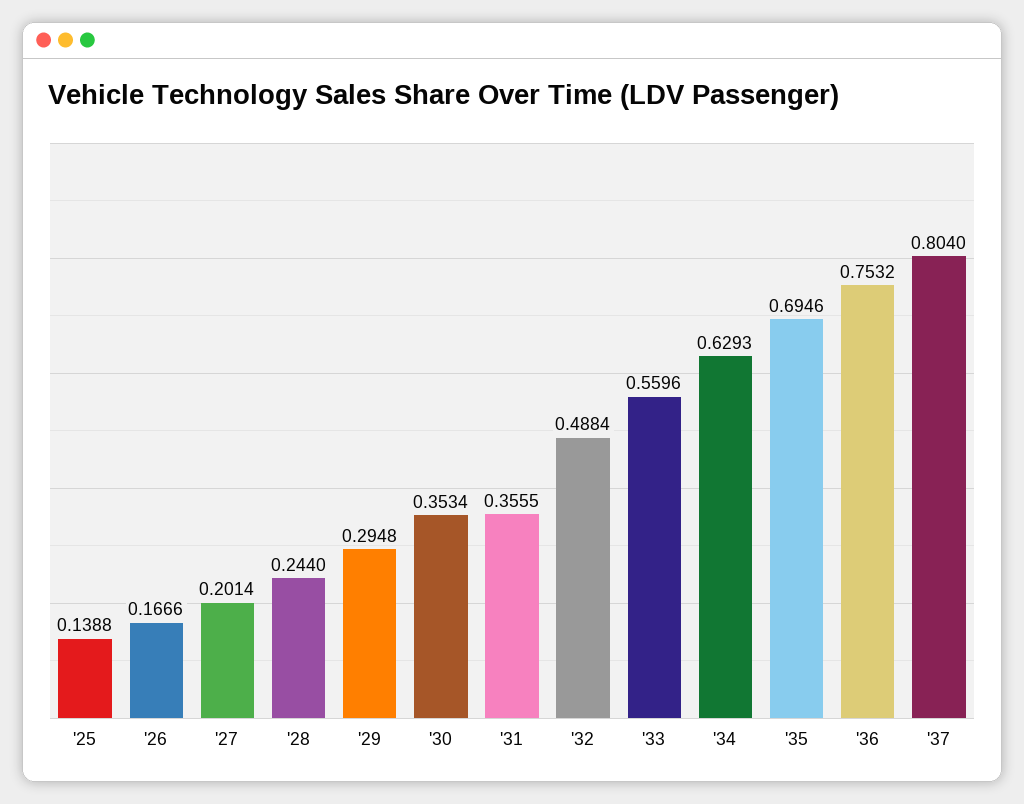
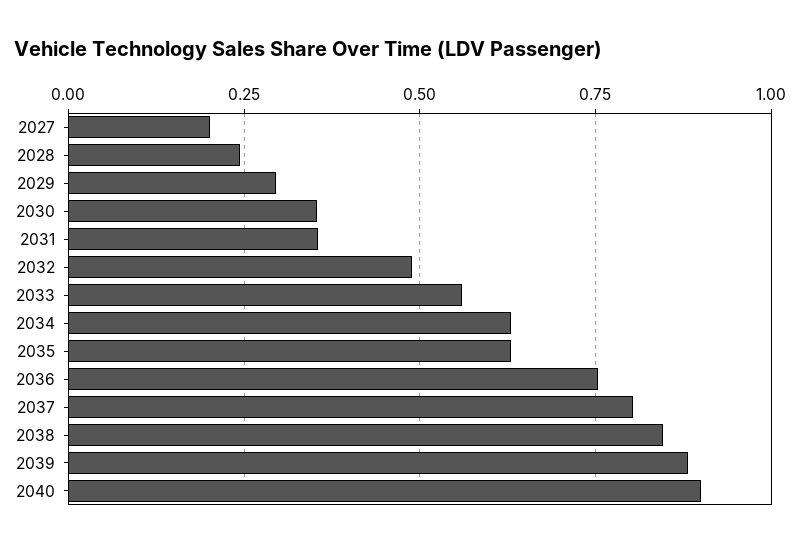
'25: 0.1388 -> none
'26: 0.1666 -> none
'35: 0.6946 -> 0.625
2038: none -> 0.85
2039: none -> 0.875
2040: none -> 0.9

